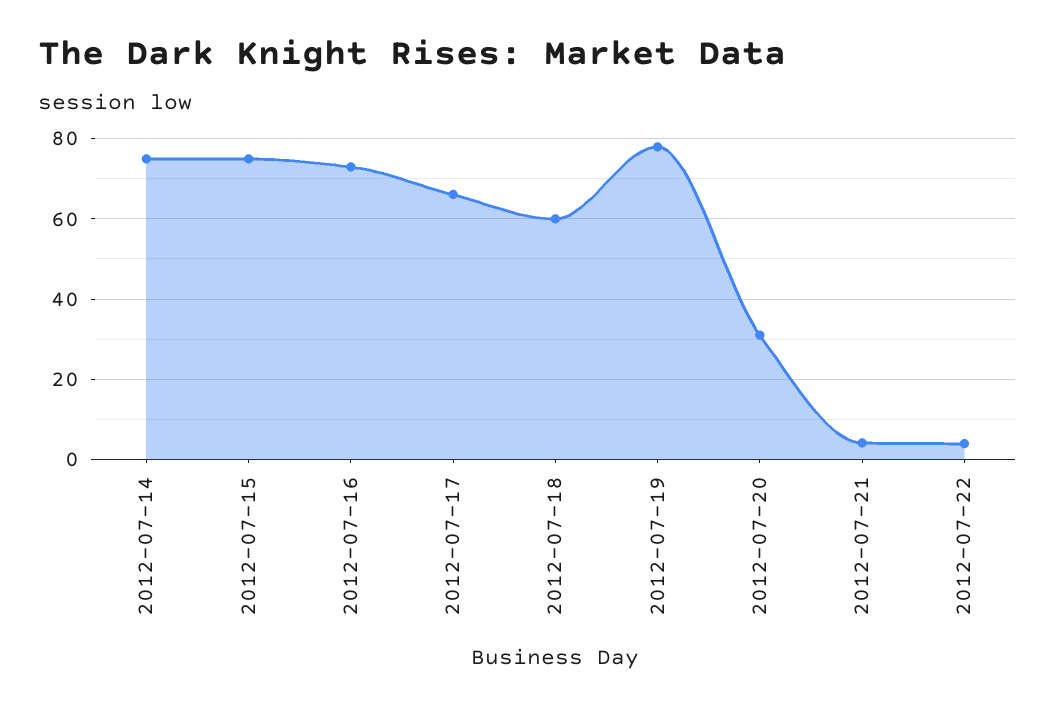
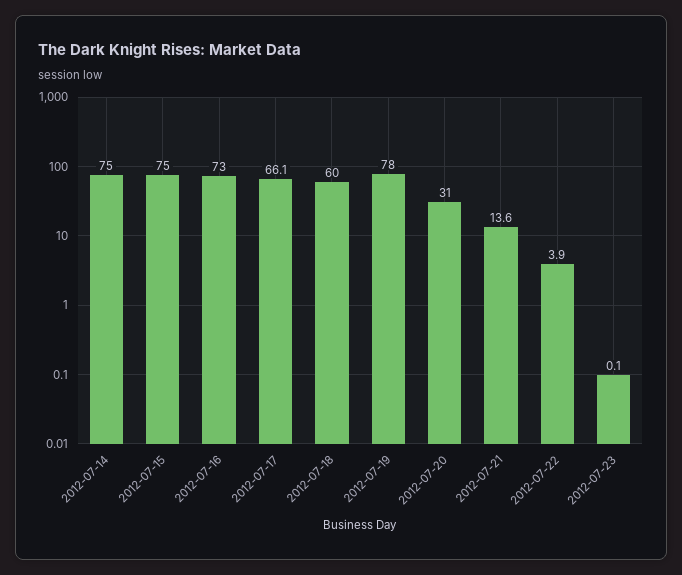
2012-07-21: 4 -> 13.6
2012-07-23: none -> 0.1

